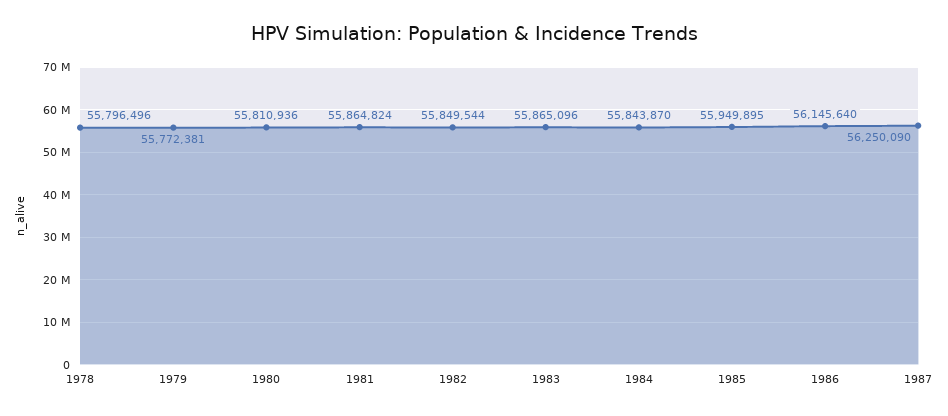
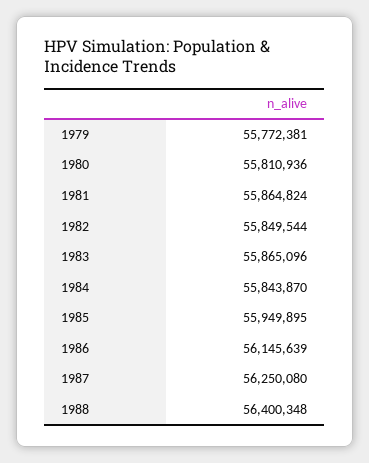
1978: 55796496 -> none
1986: 56145640 -> 56145639
1987: 56250090 -> 56250080
1988: none -> 56400348

